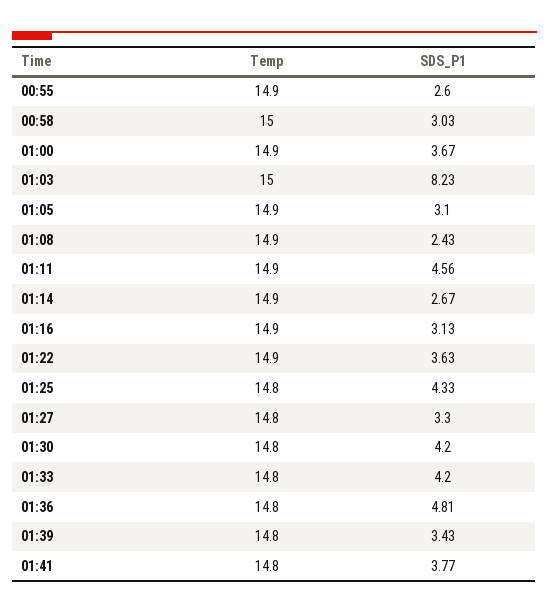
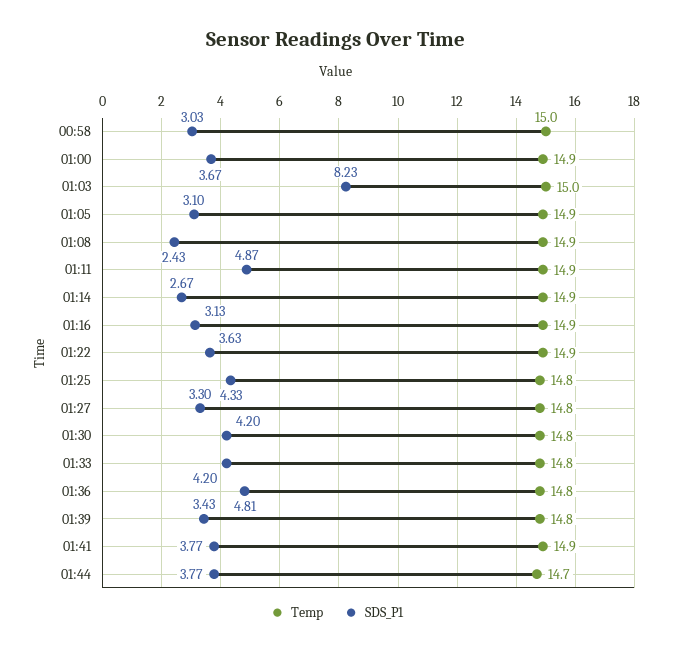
Temp, 00:55: 14.9 -> none
SDS_P1, 00:55: 2.6 -> none
SDS_P1, 01:11: 4.56 -> 4.87
Temp, 01:41: 14.8 -> 14.9
Temp, 01:44: none -> 14.7
SDS_P1, 01:44: none -> 3.77

